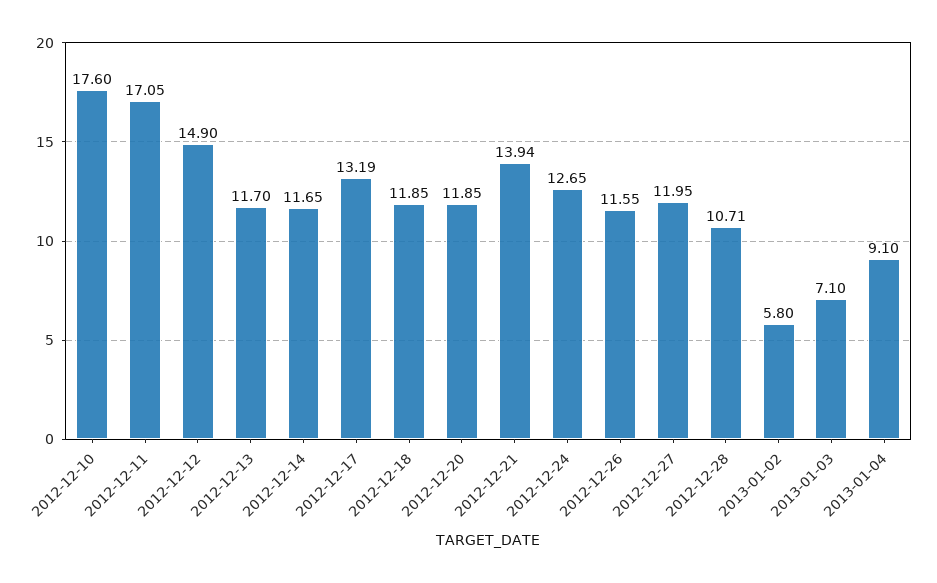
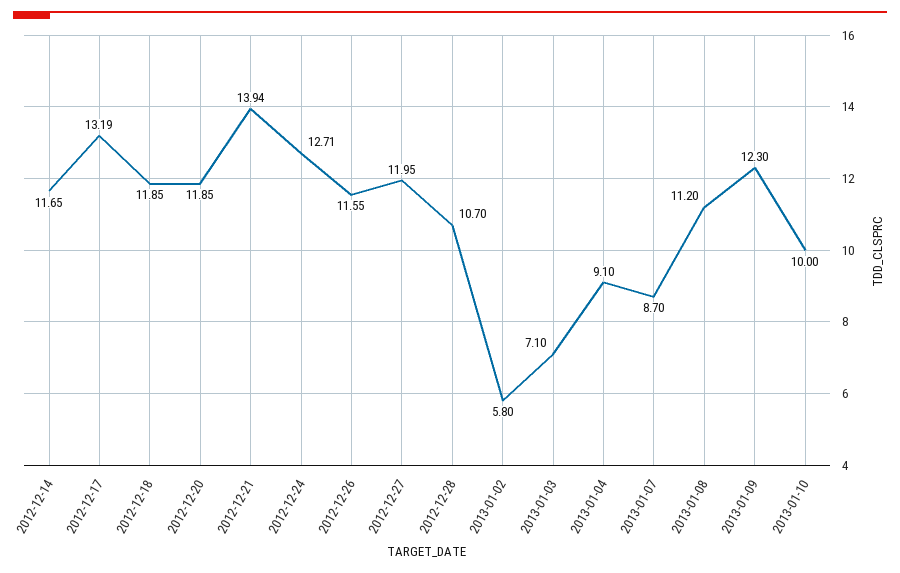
2012-12-10: 17.6 -> none
2012-12-11: 17.05 -> none
2012-12-12: 14.9 -> none
2012-12-13: 11.7 -> none
2012-12-24: 12.65 -> 12.71
2012-12-28: 10.71 -> 10.7
2013-01-07: none -> 8.7
2013-01-08: none -> 11.2
2013-01-09: none -> 12.3
2013-01-10: none -> 10

